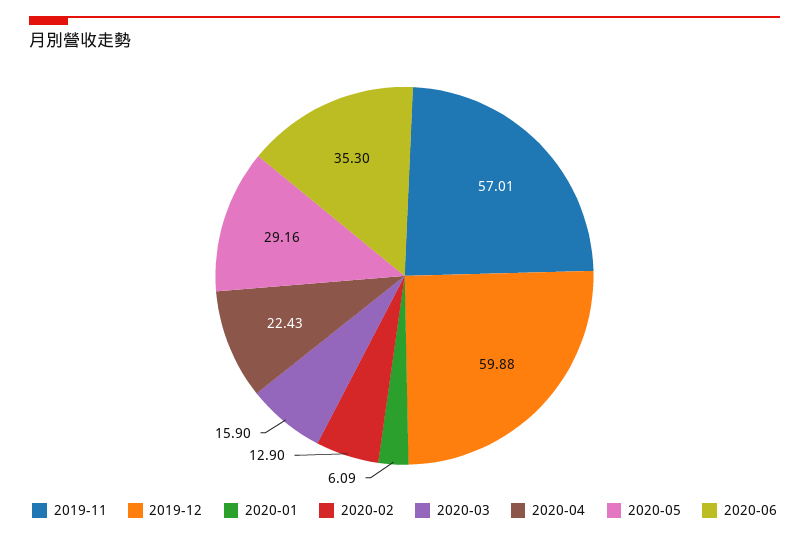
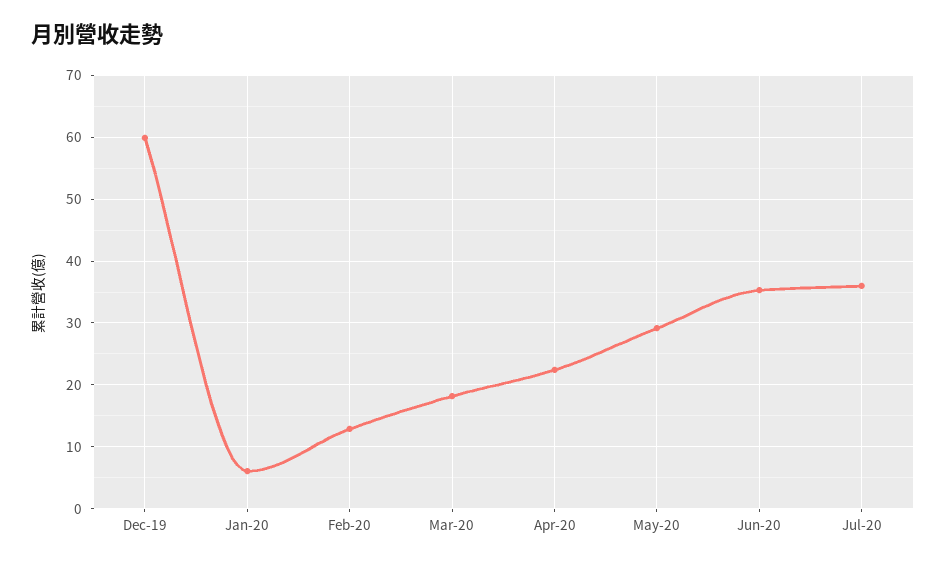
2019-11: 57.01 -> none
2020-03: 15.9 -> 18
Jul-20: none -> 36

